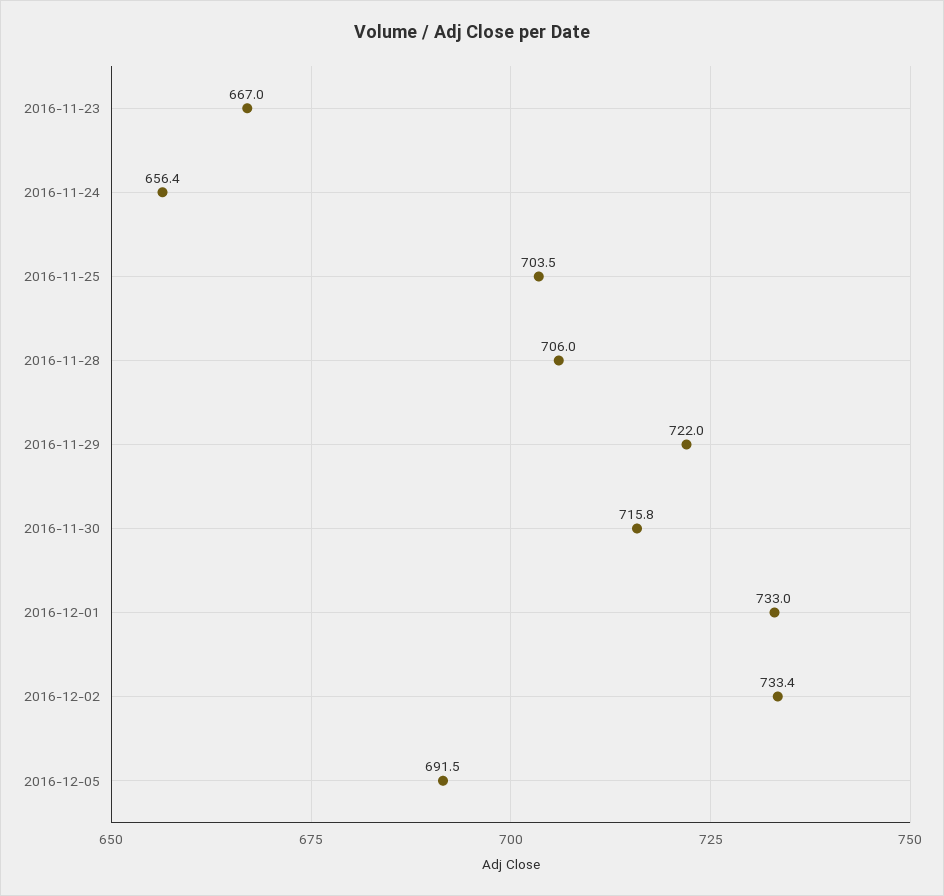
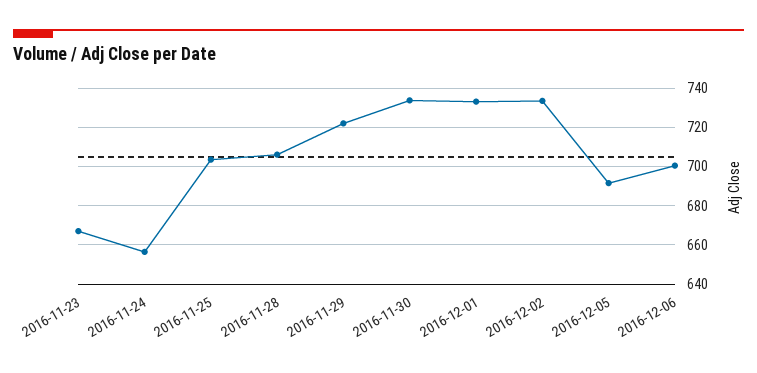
2016-11-30: 715.8 -> 735
2016-12-06: none -> 700

